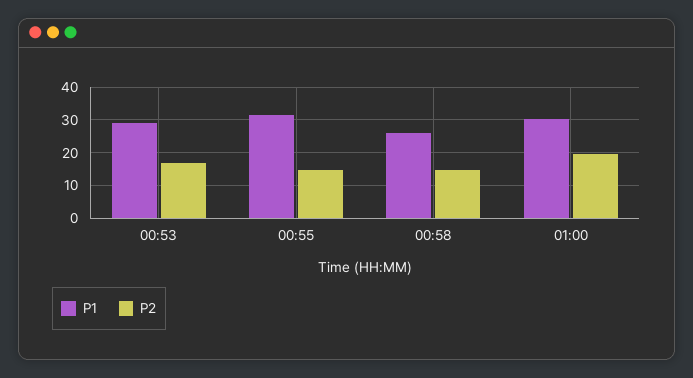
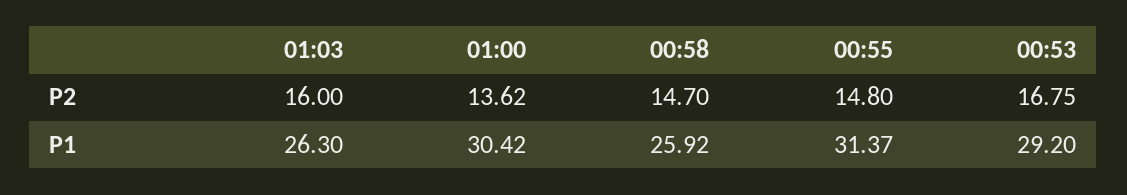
P2, 01:00: 20 -> 13.62
P2, 01:03: none -> 16
P1, 01:03: none -> 26.3

